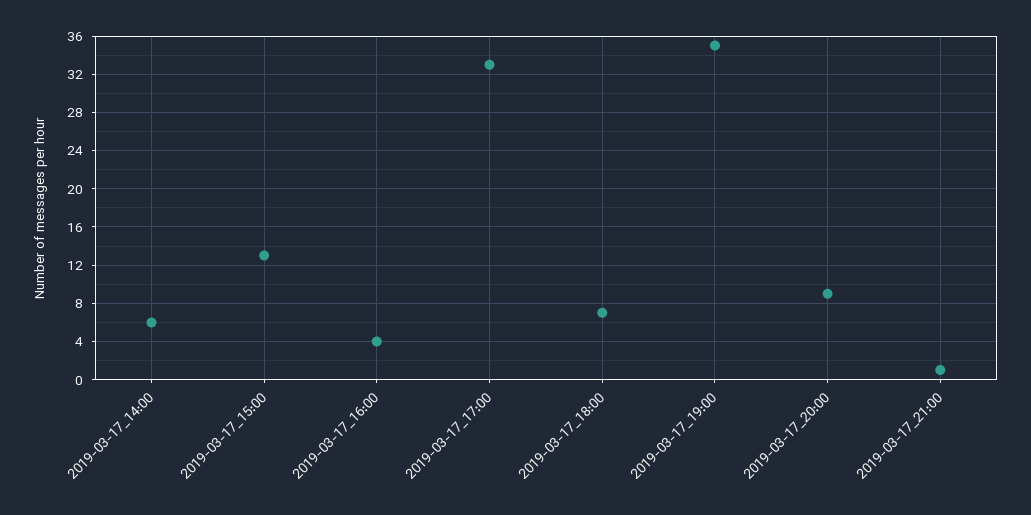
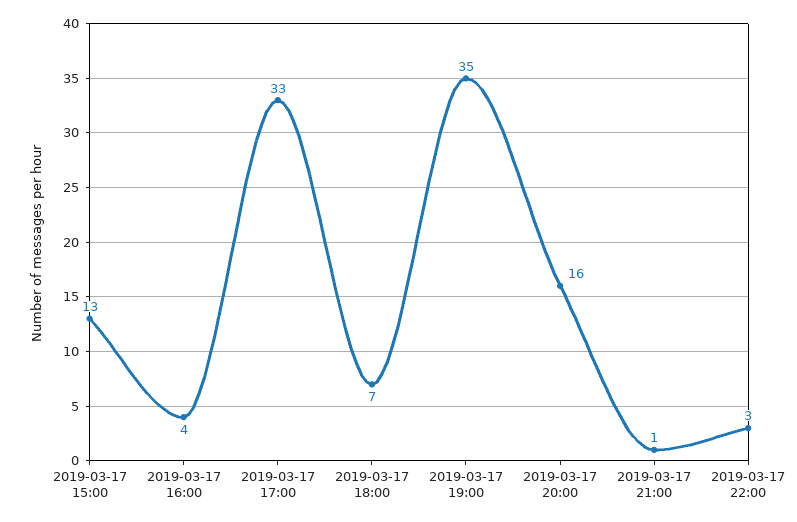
2019-03-17_14:00: 6 -> none
2019-03-17_20:00: 9 -> 16
2019-03-17 22:00: none -> 3

